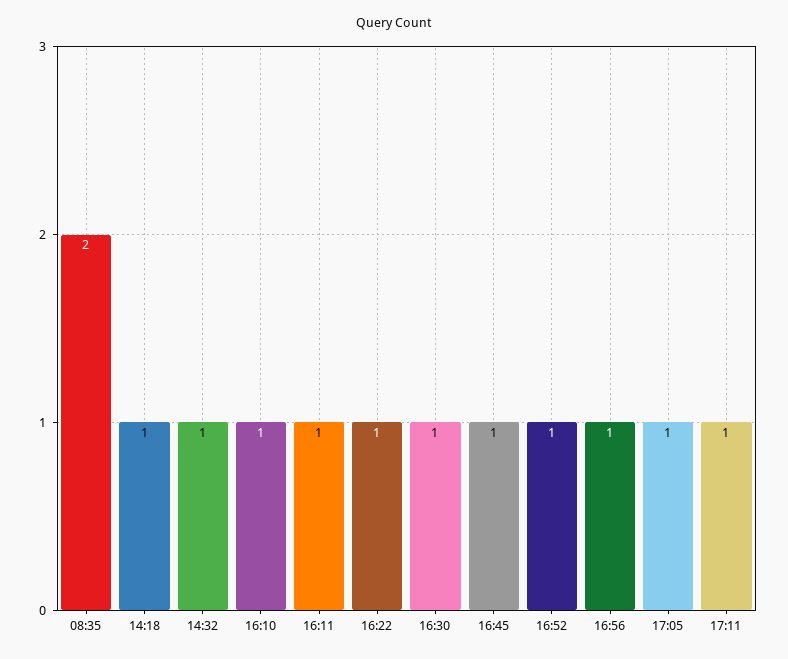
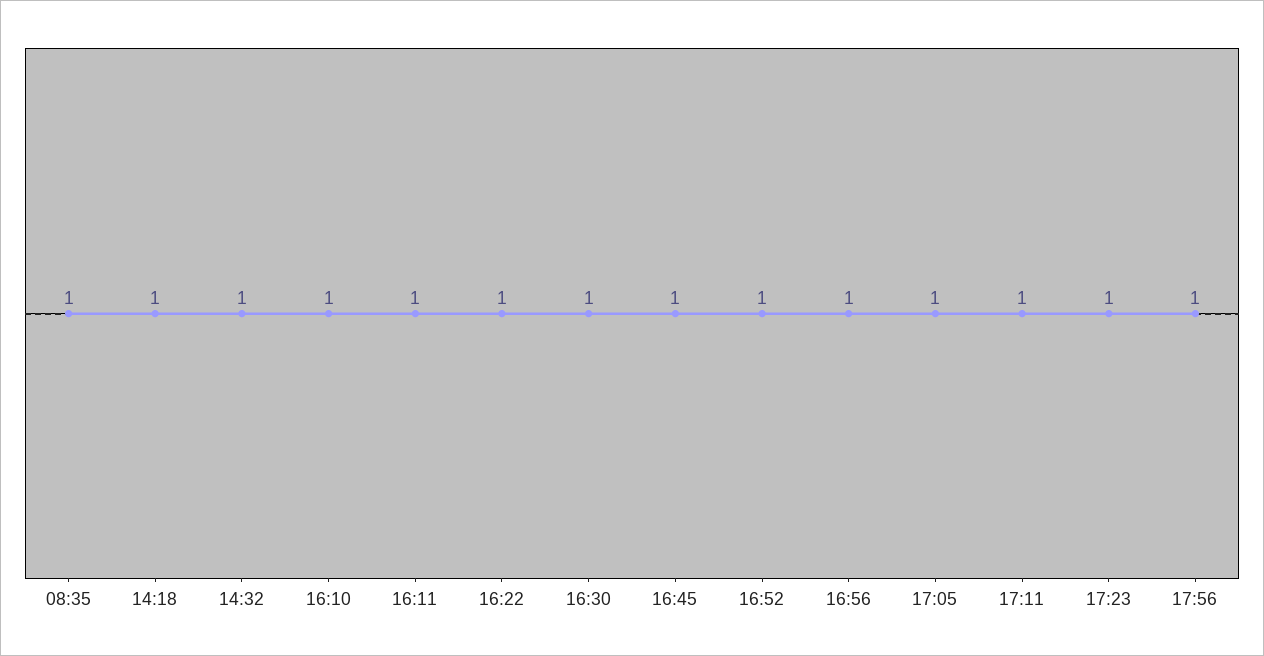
08:35: 2 -> 1
17:23: none -> 1
17:56: none -> 1

